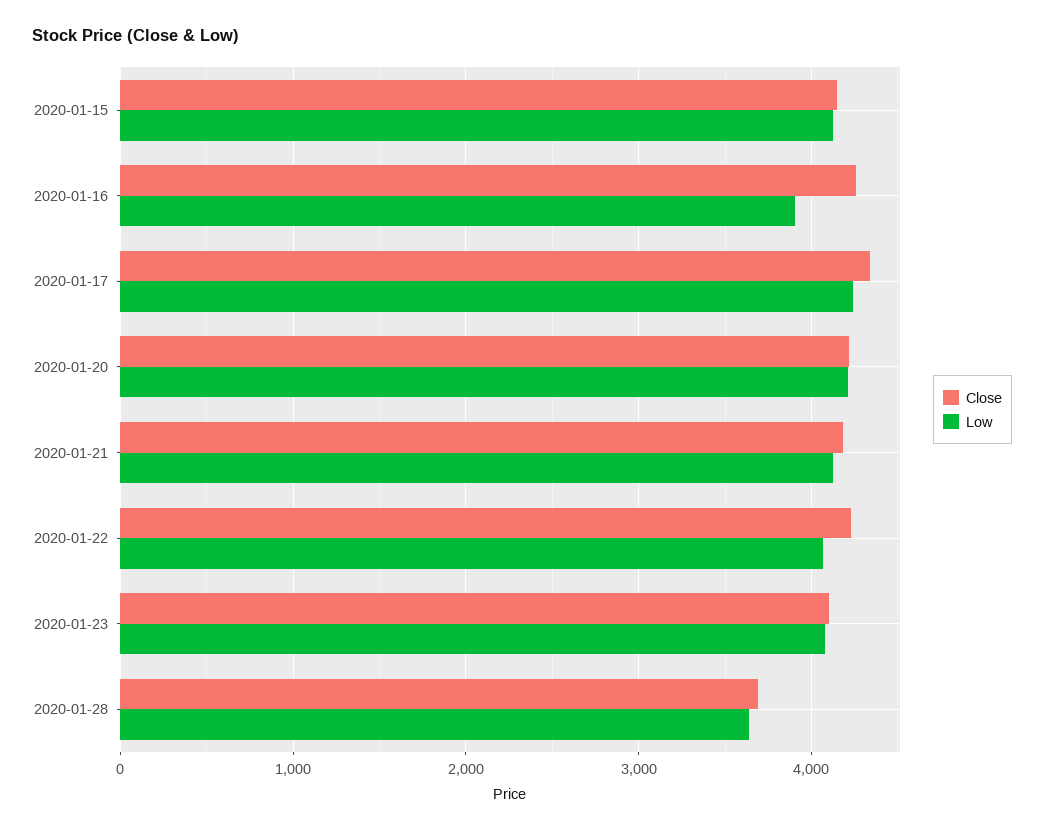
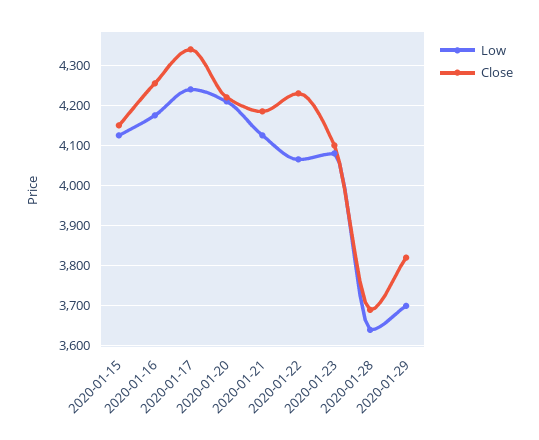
Low, 2020-01-16: 3900 -> 4180
Low, 2020-01-29: none -> 3700
Close, 2020-01-29: none -> 3820

